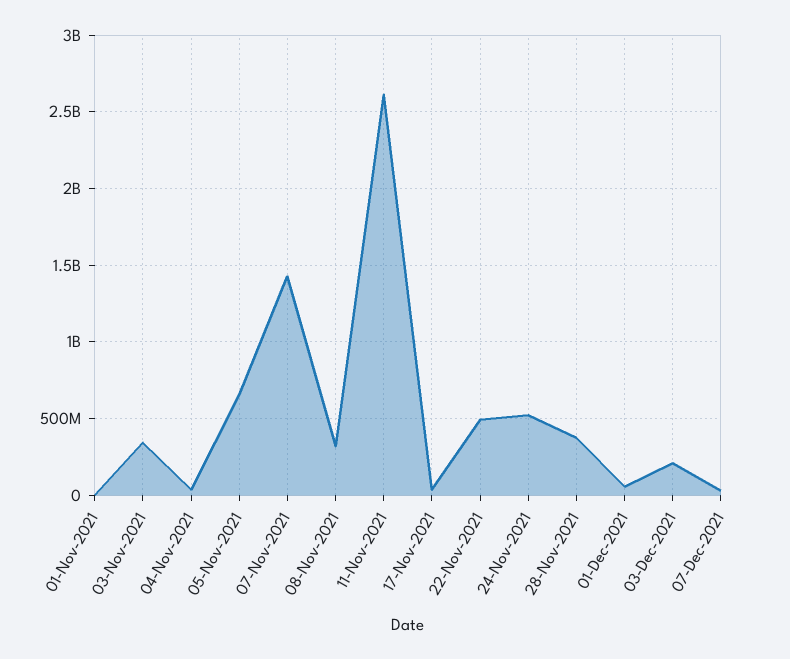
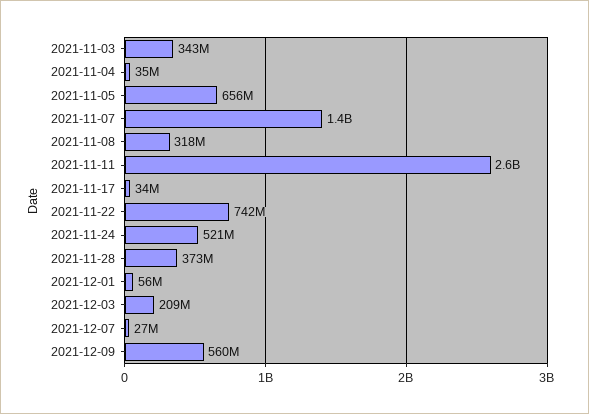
01-Nov-2021: 0 -> none
22-Nov-2021: 500000000 -> 742000000
2021-12-09: none -> 560000000

